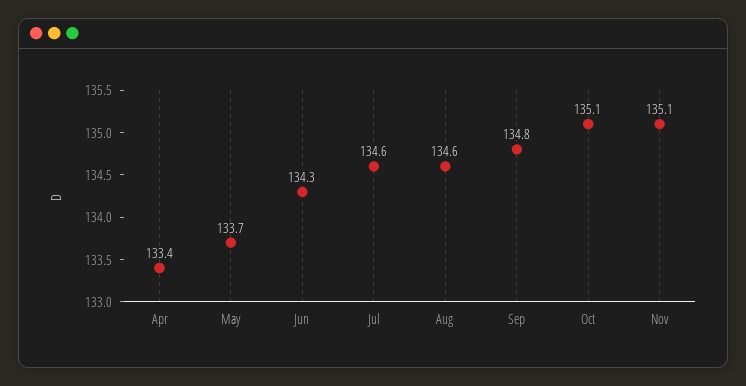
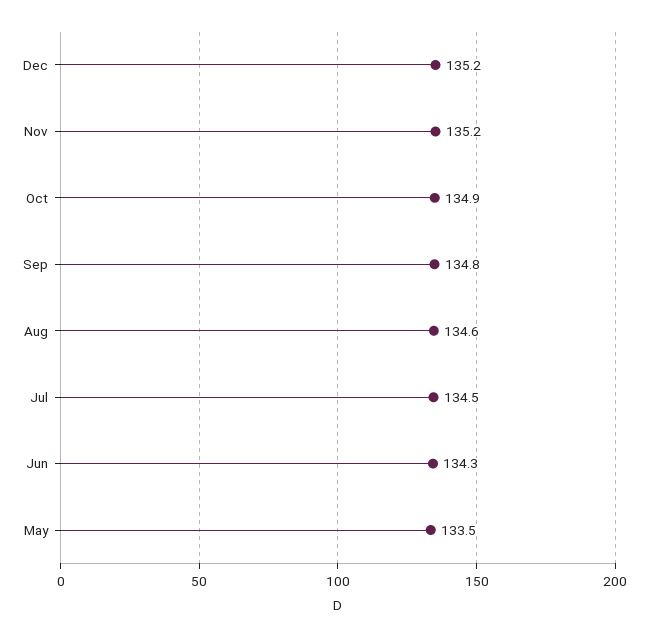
Apr: 133.4 -> none
May: 133.7 -> 133.5
Jul: 134.6 -> 134.5
Oct: 135.1 -> 134.9
Nov: 135.1 -> 135.2
Dec: none -> 135.2

